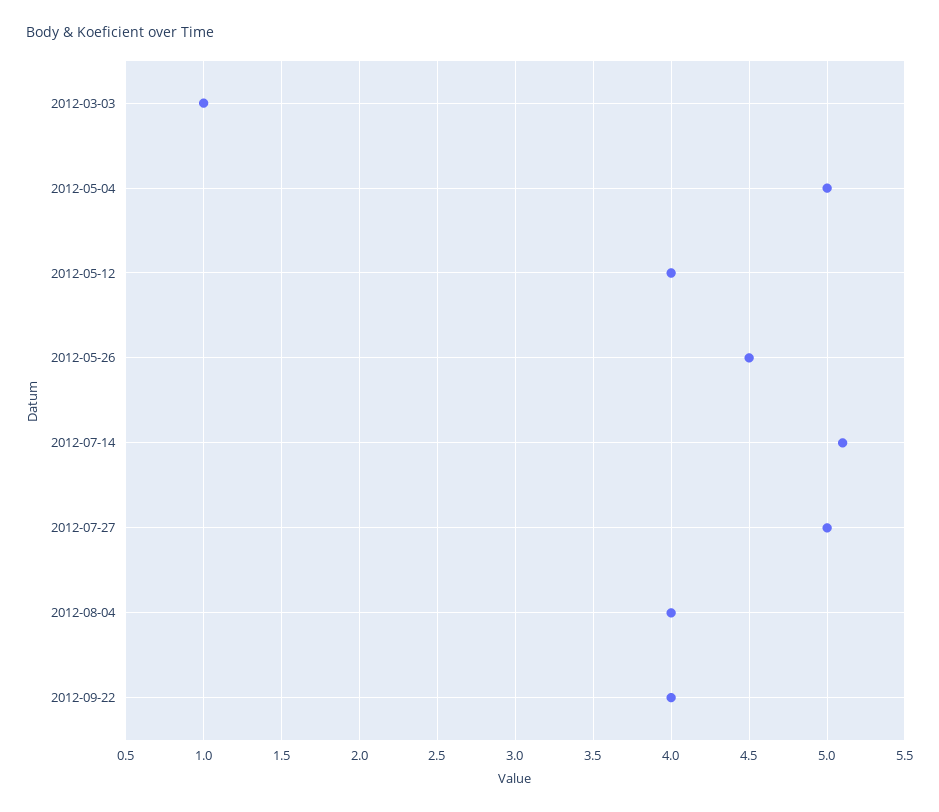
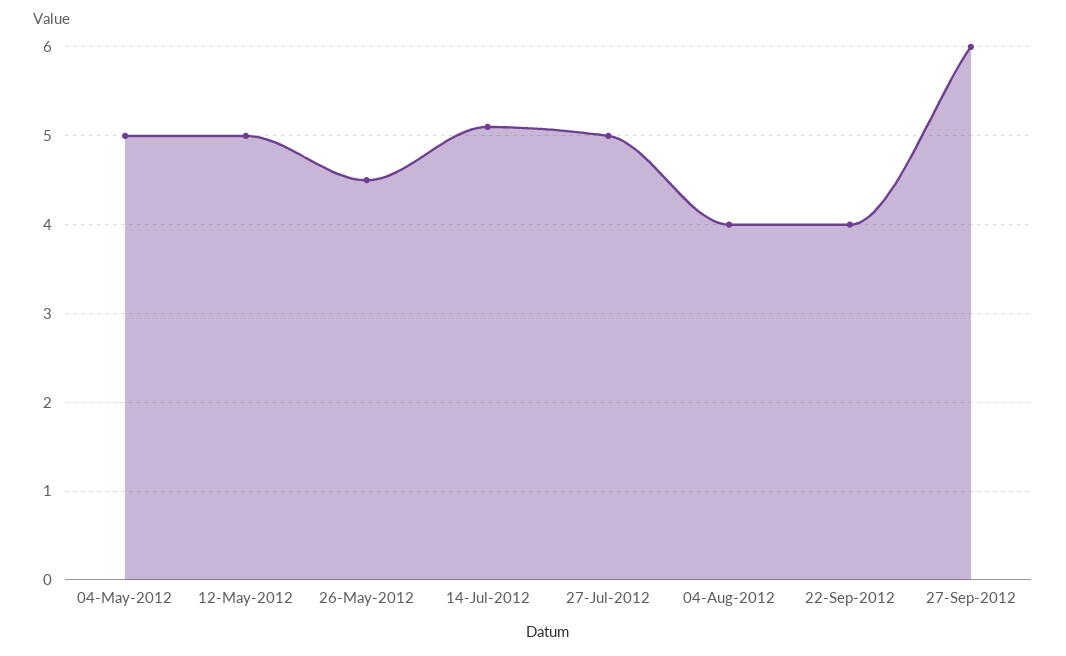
2012-03-03: 1 -> none
2012-05-12: 4 -> 5
27-Sep-2012: none -> 6

